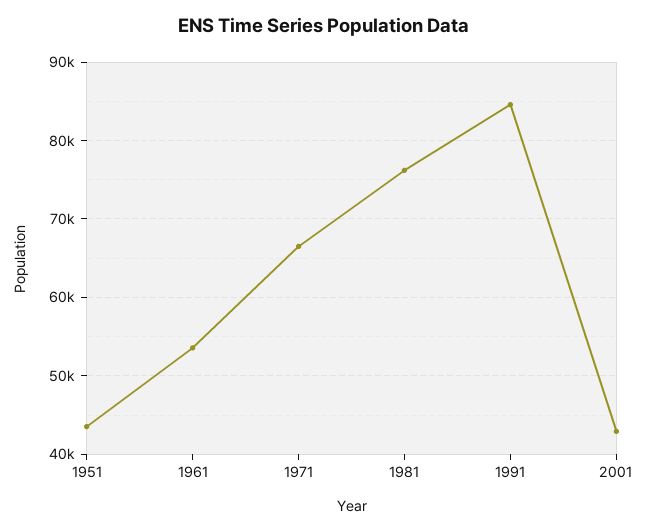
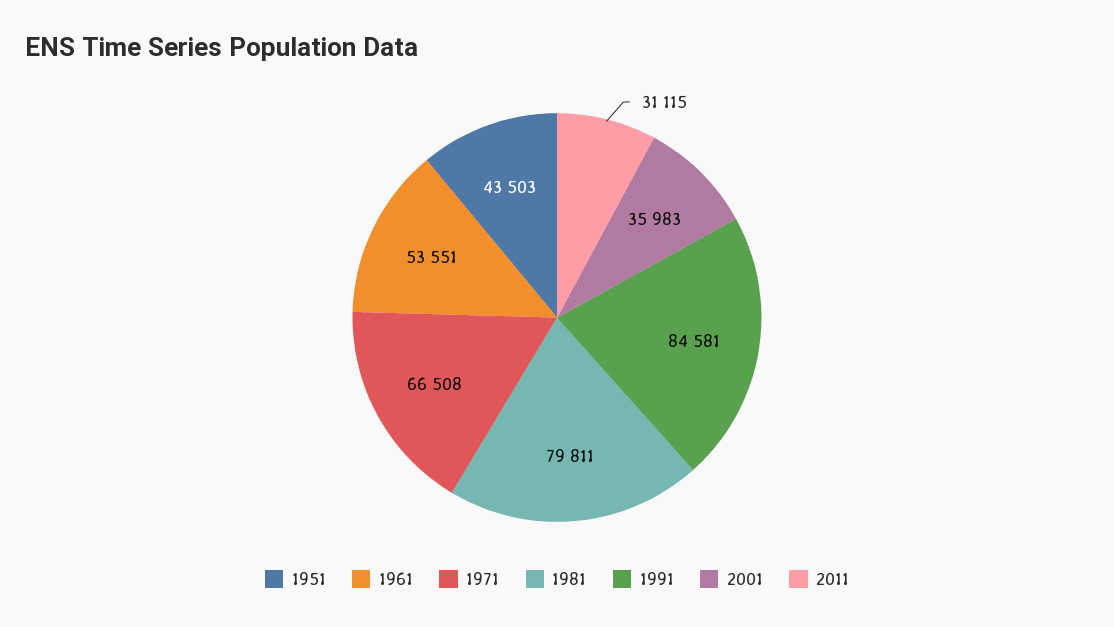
1981: 76000 -> 79811
2001: 43000 -> 35983
2011: none -> 31115

